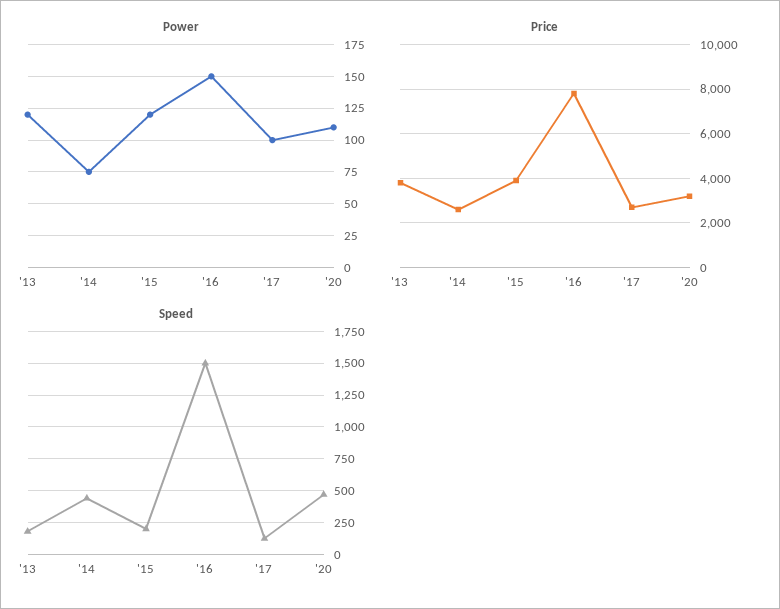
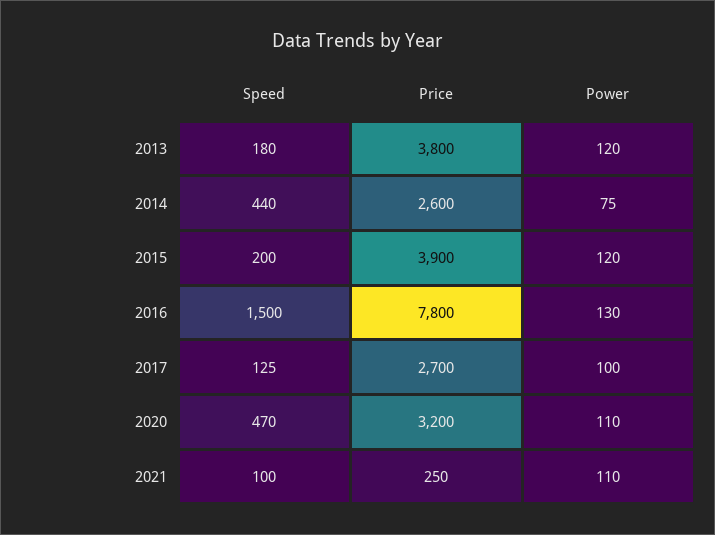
Power, '16: 150 -> 130
Speed, 2021: none -> 100
Price, 2021: none -> 250
Power, 2021: none -> 110

